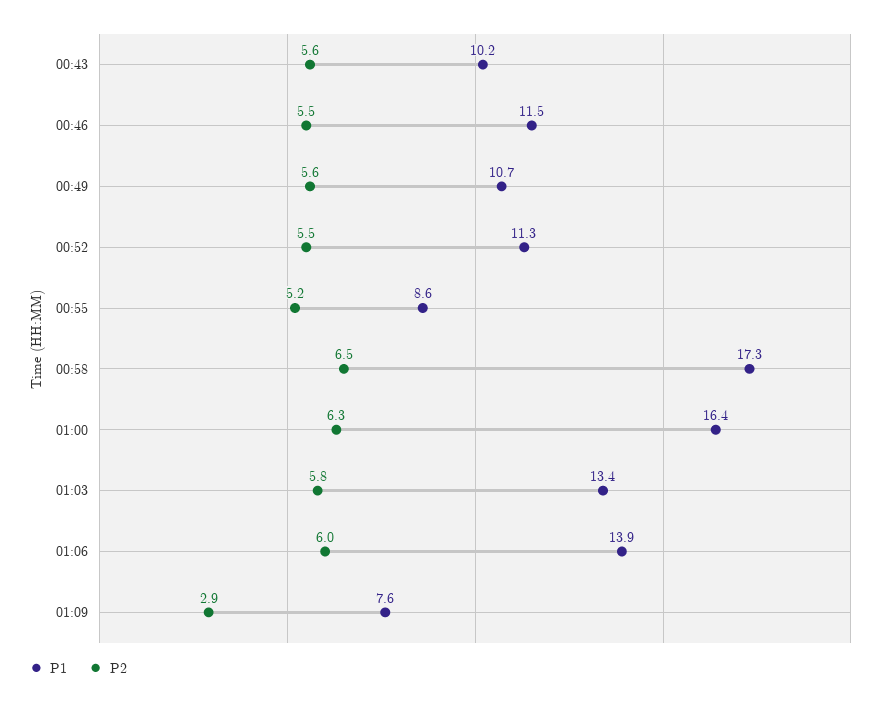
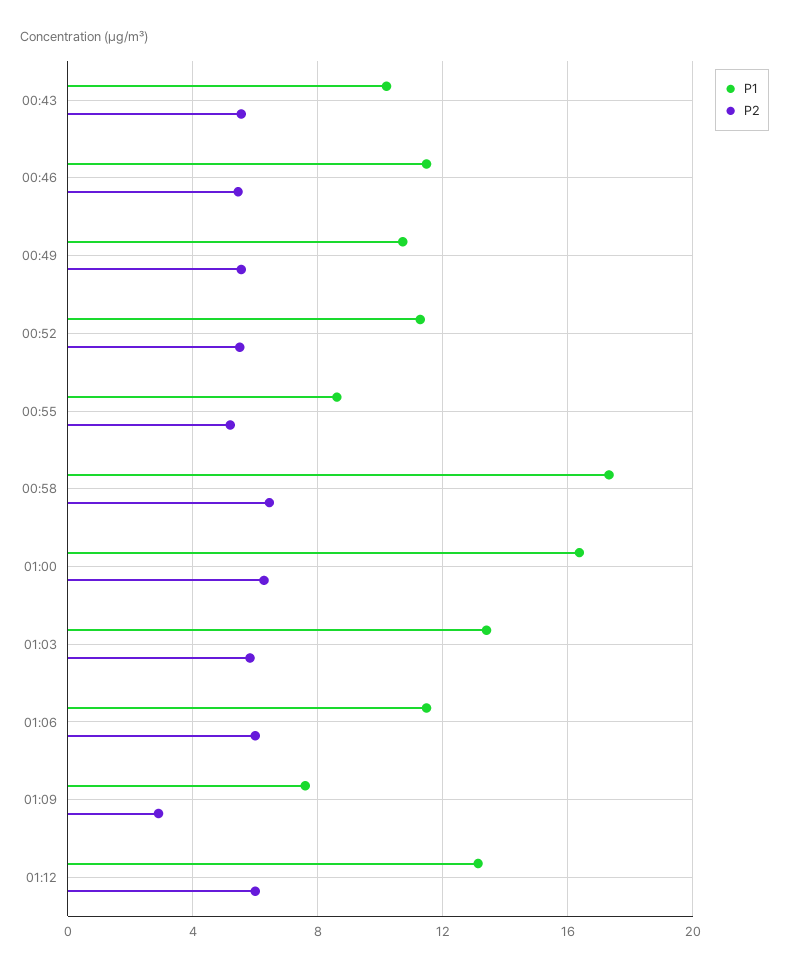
P1, 01:06: 13.9 -> 11.5
P1, 01:12: none -> 13
P2, 01:12: none -> 6

